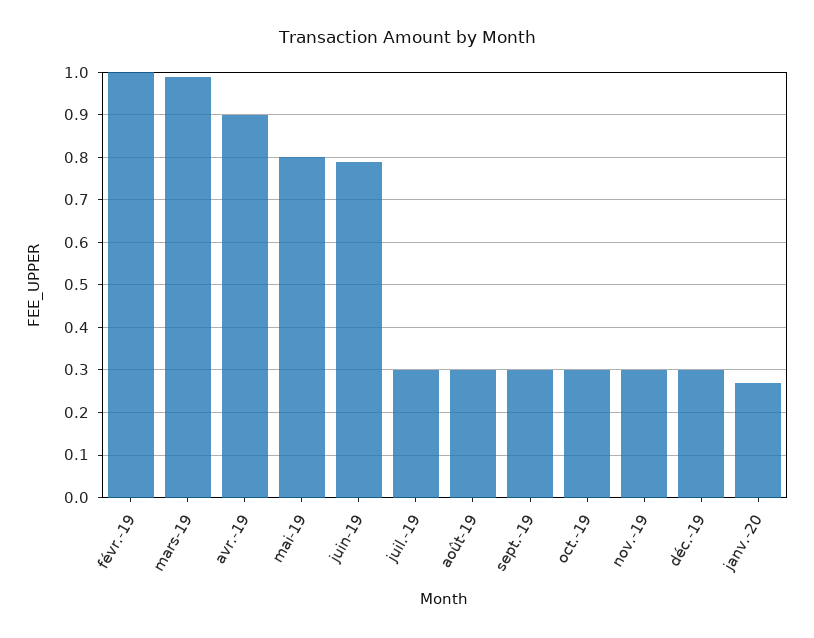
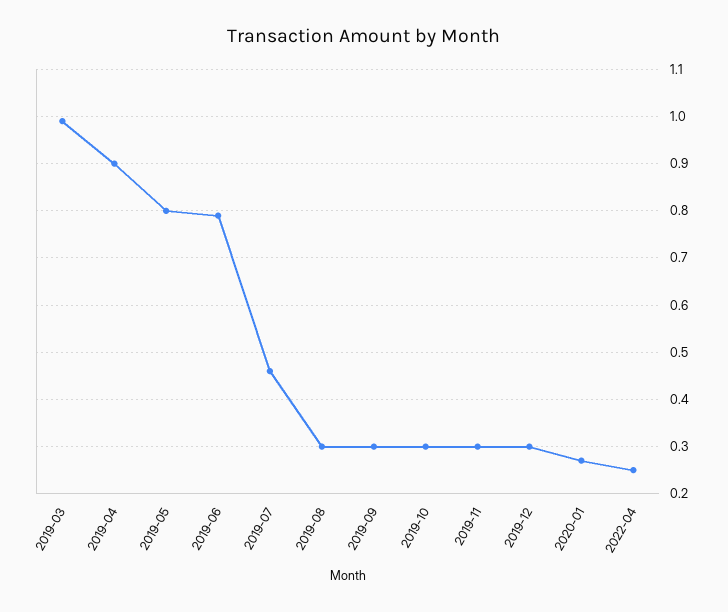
févr.-19: 1 -> none
juil.-19: 0.3 -> 0.45
2022-04: none -> 0.25

